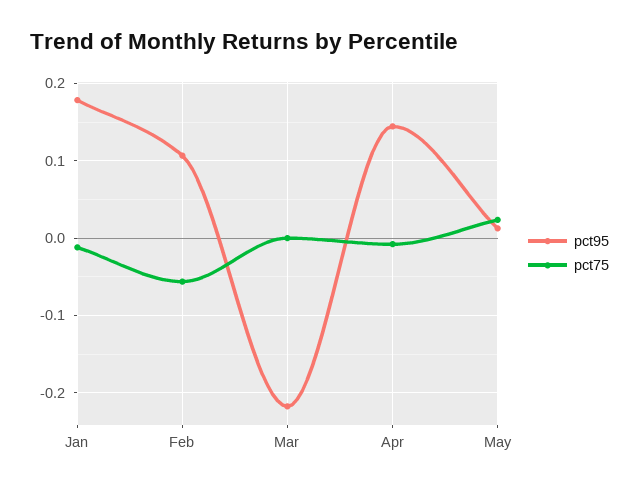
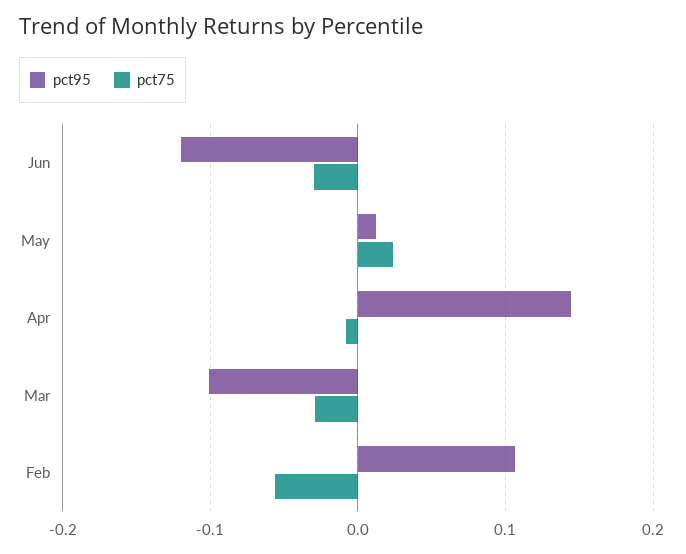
pct95, Jan: 0.18 -> none
pct75, Jan: -0.01 -> none
pct95, Mar: -0.22 -> -0.1
pct75, Mar: 0 -> -0.03
pct95, Jun: none -> -0.12
pct75, Jun: none -> -0.03

